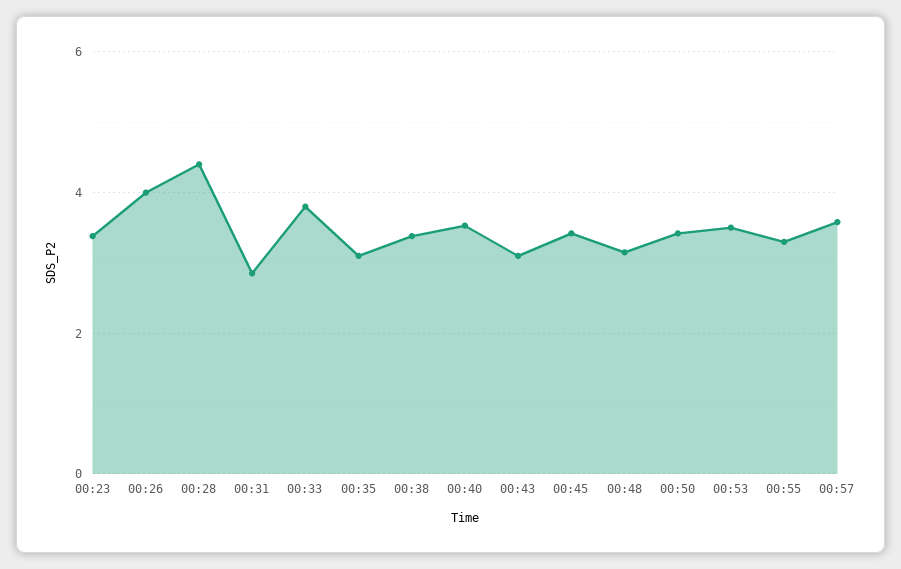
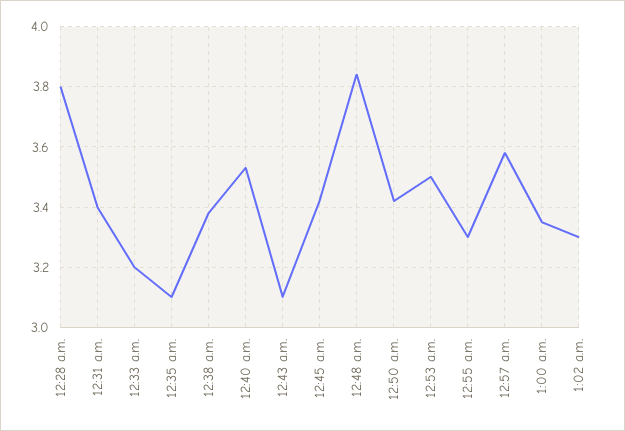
00:23: 3.4 -> none
00:26: 4 -> none
00:28: 4.4 -> 3.8
00:31: 2.8 -> 3.4
00:33: 3.8 -> 3.2
00:48: 3.2 -> 3.85
1:00 a.m.: none -> 3.35
1:02 a.m.: none -> 3.3

